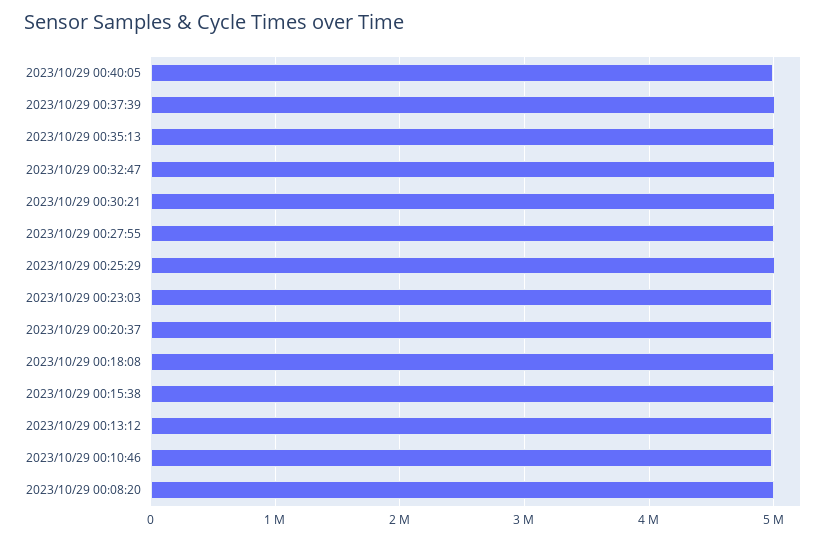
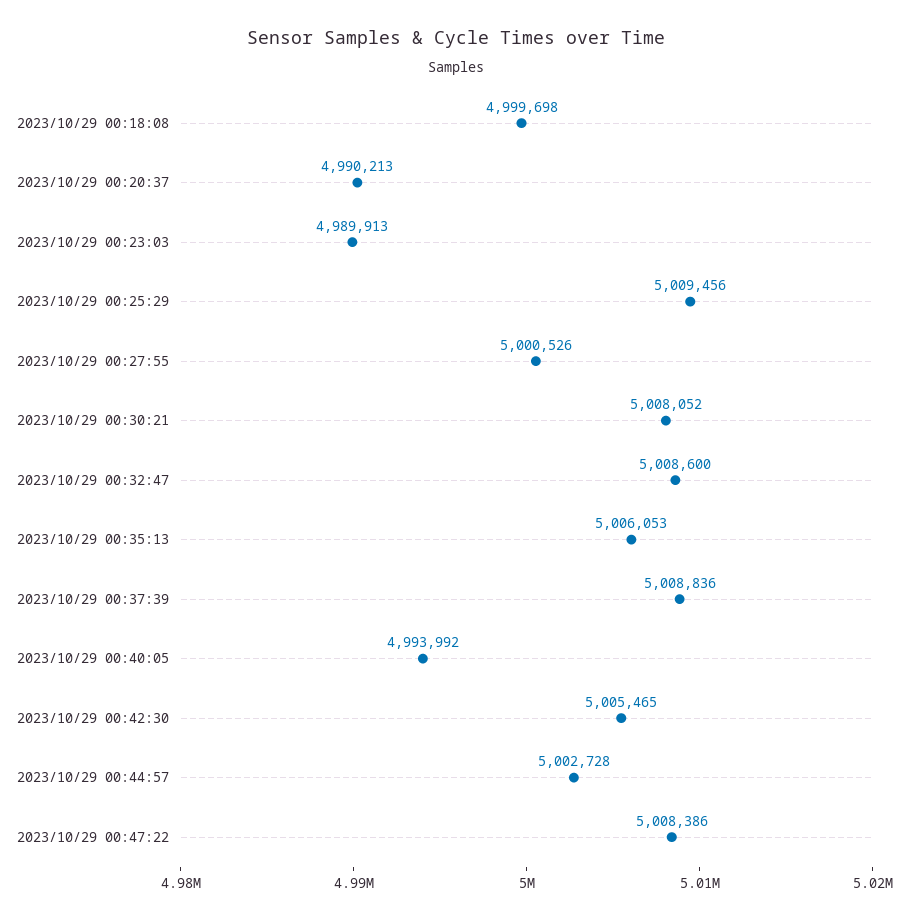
2023/10/29 00:15:38: 5000000 -> none
2023/10/29 00:13:12: 5000000 -> none
2023/10/29 00:10:46: 5000000 -> none
2023/10/29 00:08:20: 5000000 -> none
2023/10/29 00:42:30: none -> 5005465
2023/10/29 00:44:57: none -> 5002728
2023/10/29 00:47:22: none -> 5008386

